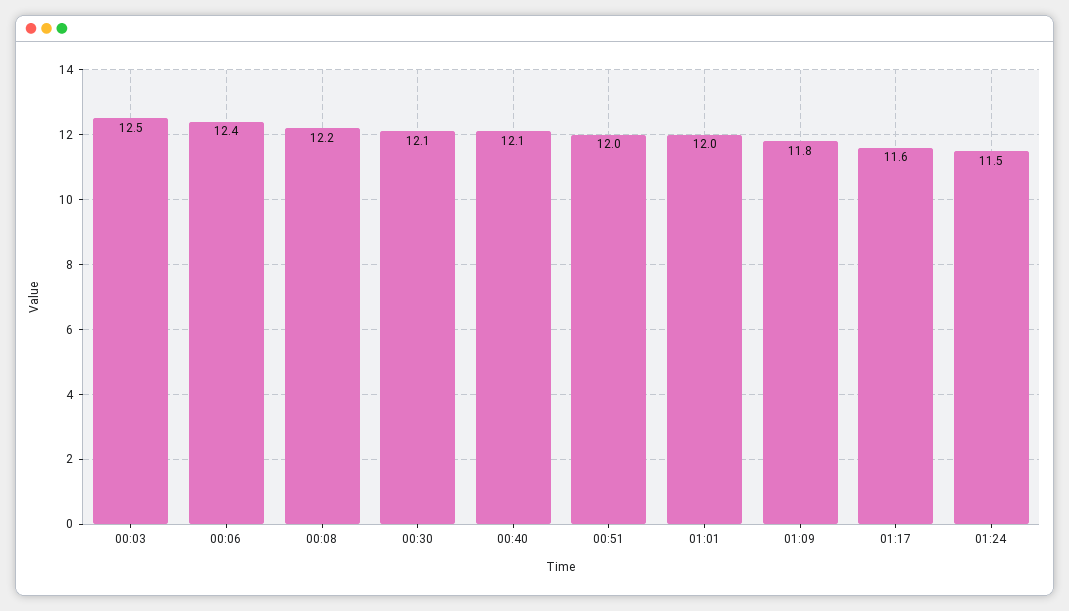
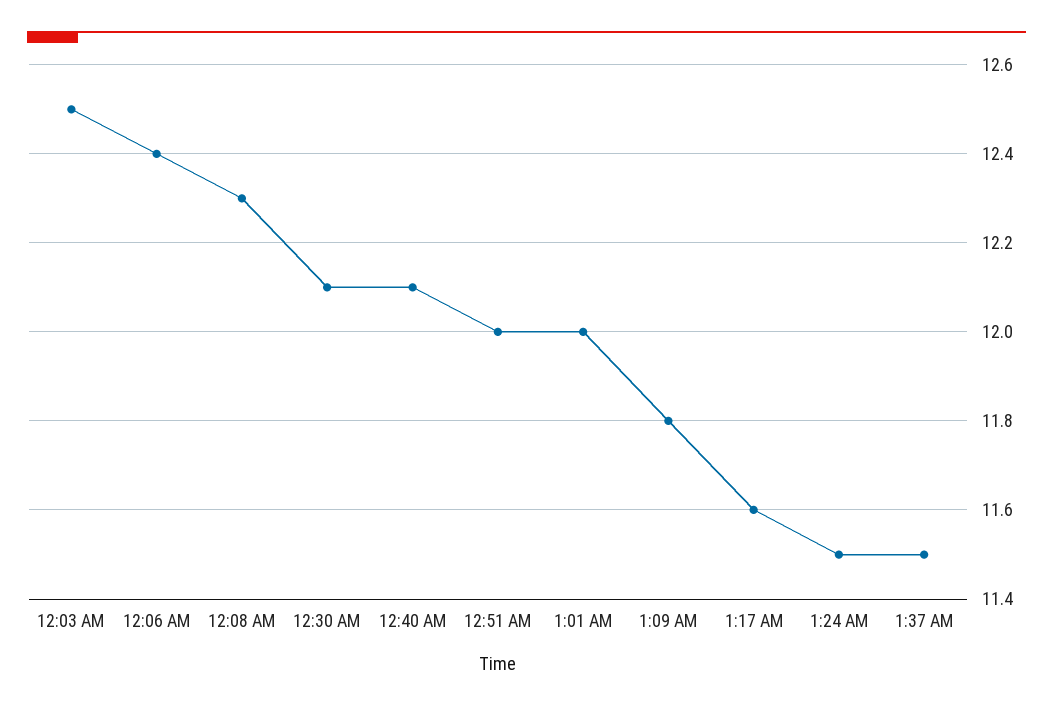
00:08: 12.2 -> 12.3
1:37 AM: none -> 11.5

